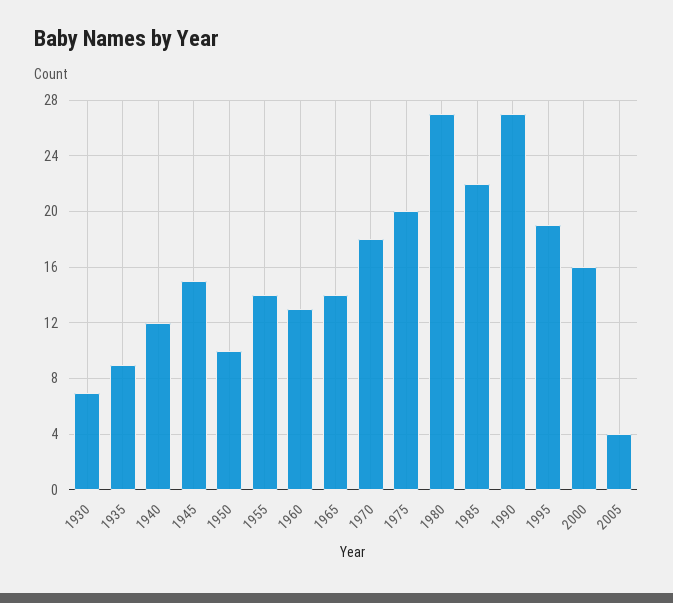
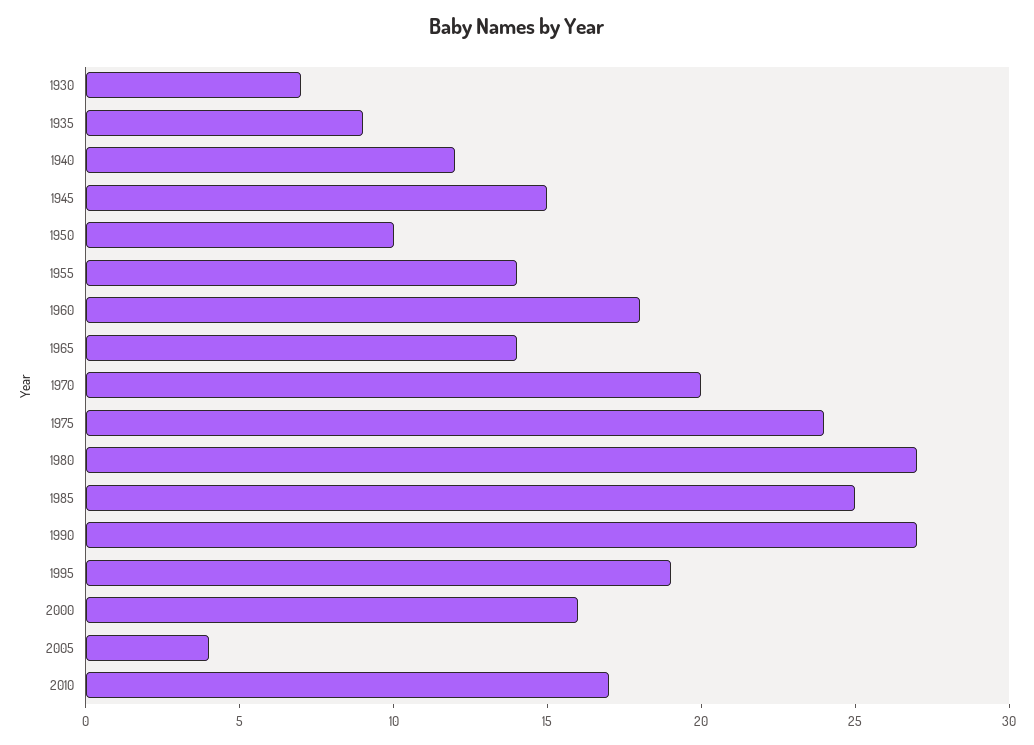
1960: 13 -> 18
1970: 18 -> 20
1975: 20 -> 24
1985: 22 -> 25
2010: none -> 17

